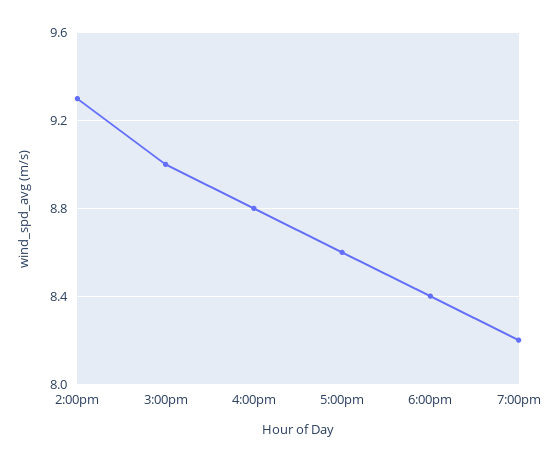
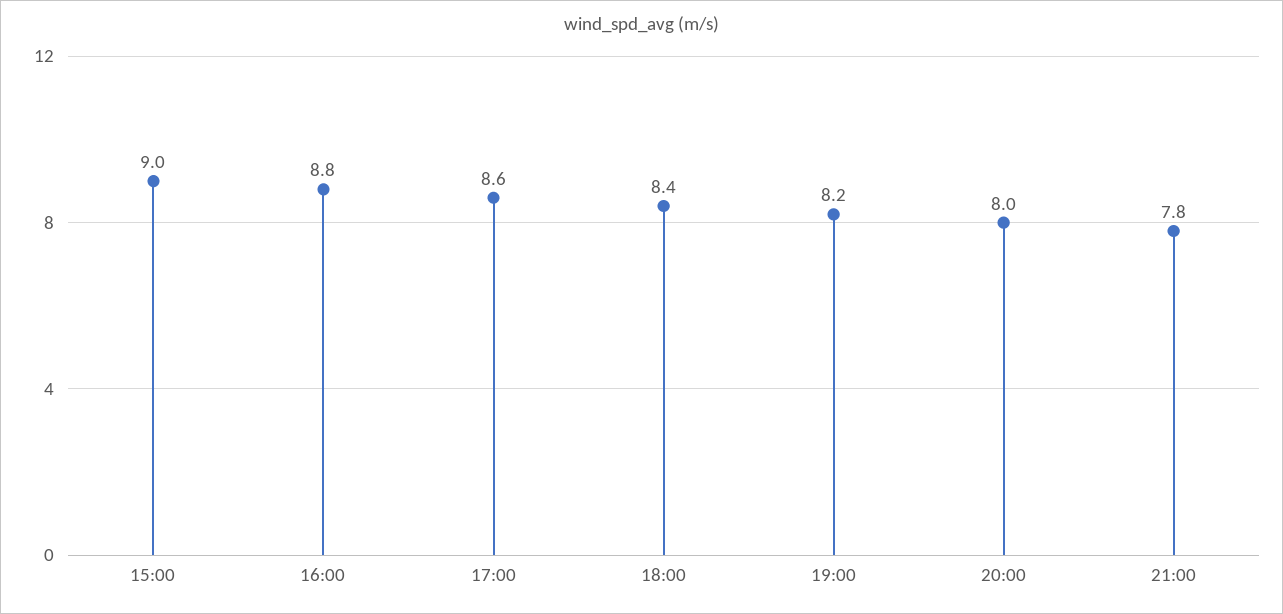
2:00pm: 9.3 -> none
20:00: none -> 8
21:00: none -> 7.8

